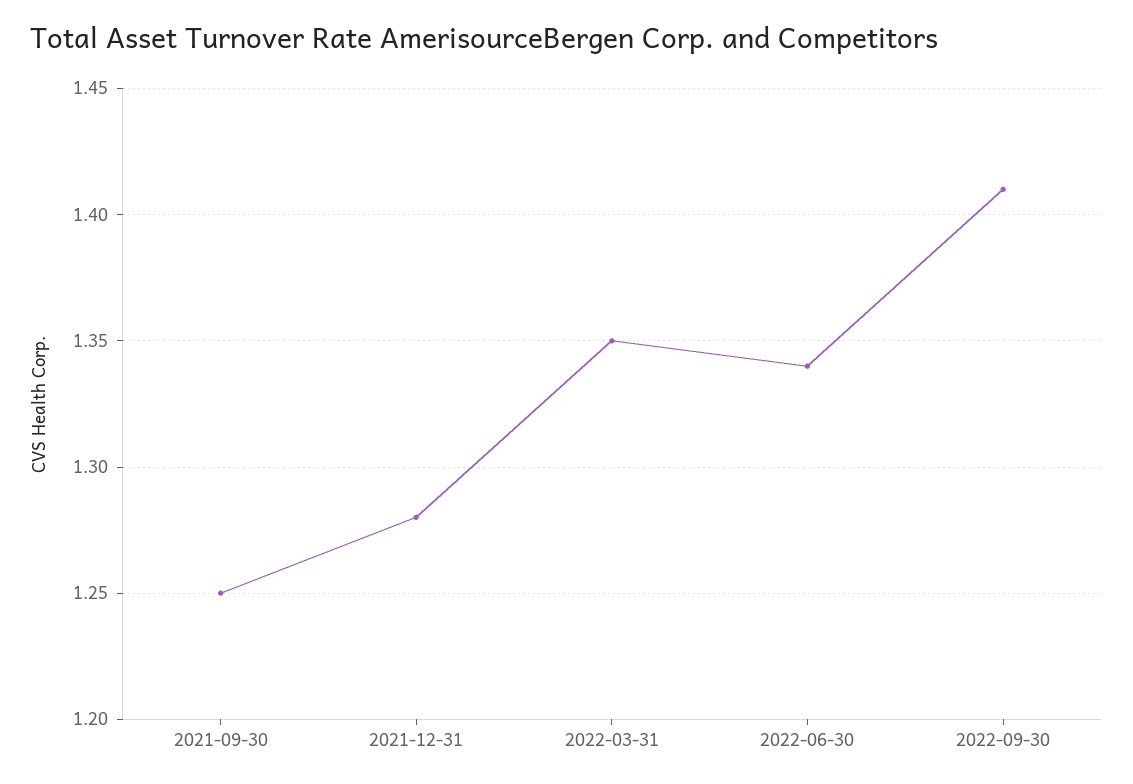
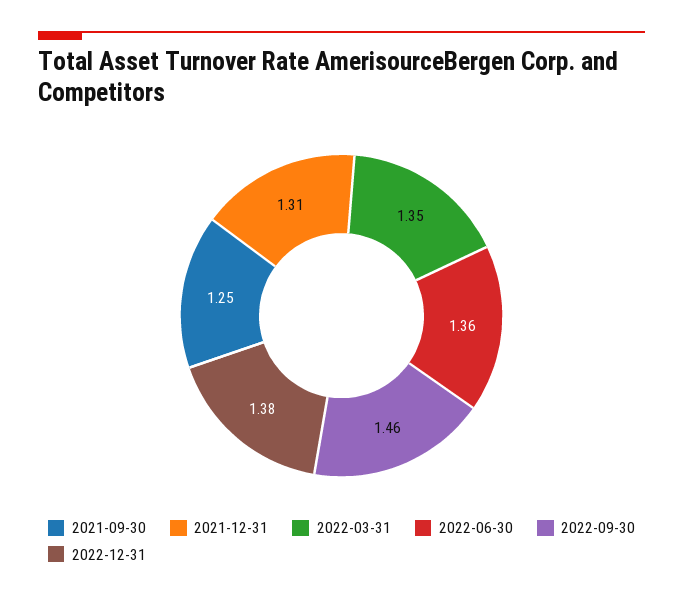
2021-12-31: 1.28 -> 1.31
2022-06-30: 1.34 -> 1.36
2022-09-30: 1.41 -> 1.46
2022-12-31: none -> 1.38

